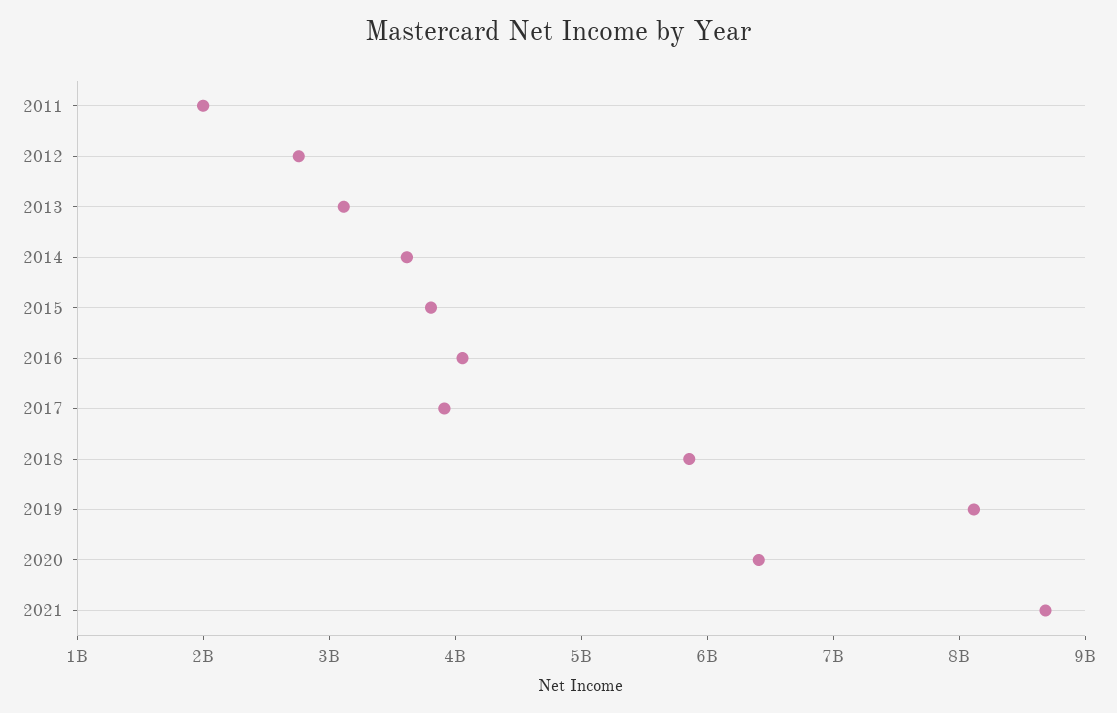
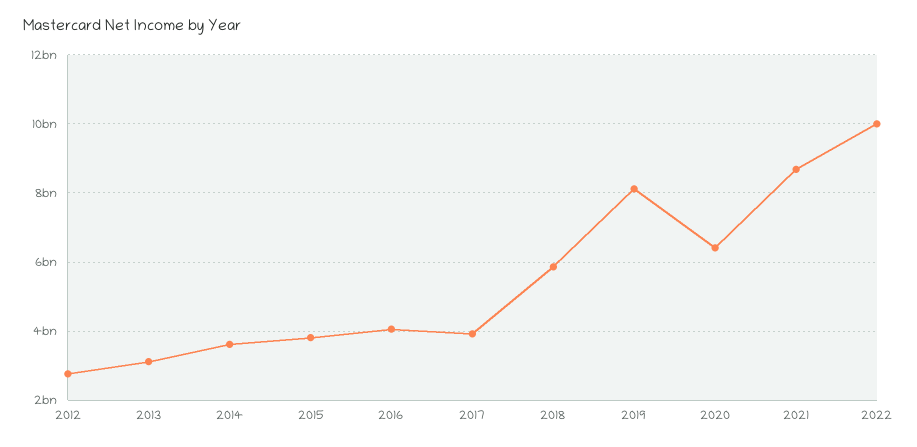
2011: 2000000000 -> none
2022: none -> 10000000000

